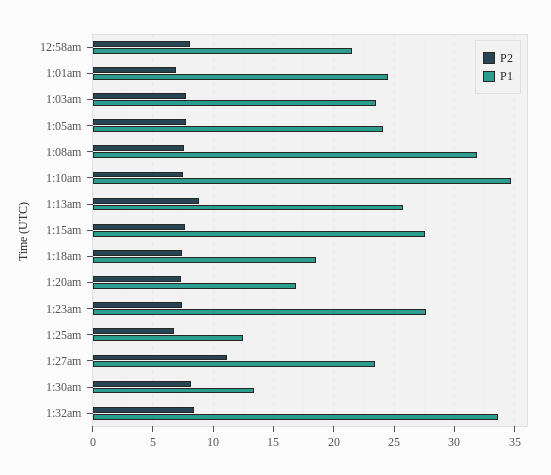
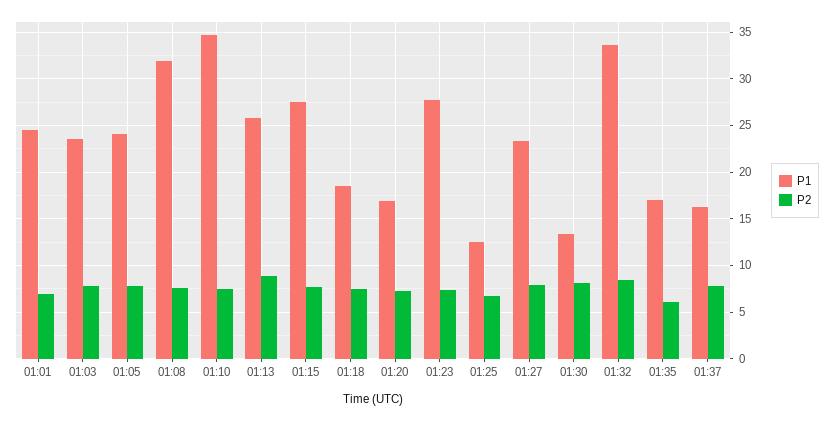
P2, 12:58am: 8 -> none
P1, 12:58am: 21.5 -> none
P2, 1:27am: 11 -> 8
P1, 01:35: none -> 17
P2, 01:35: none -> 6
P1, 01:37: none -> 16
P2, 01:37: none -> 8

